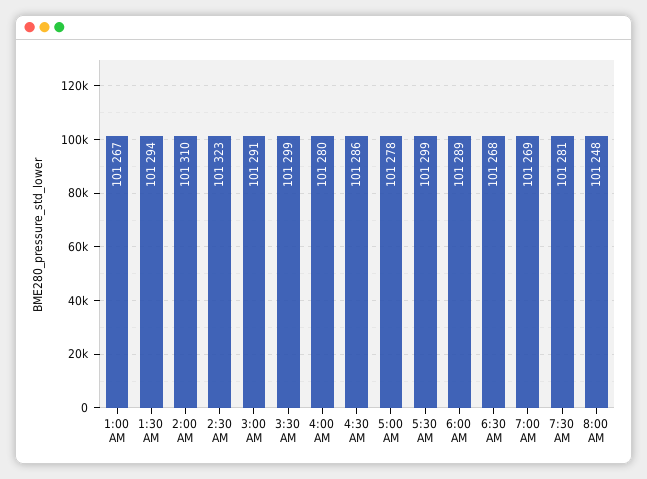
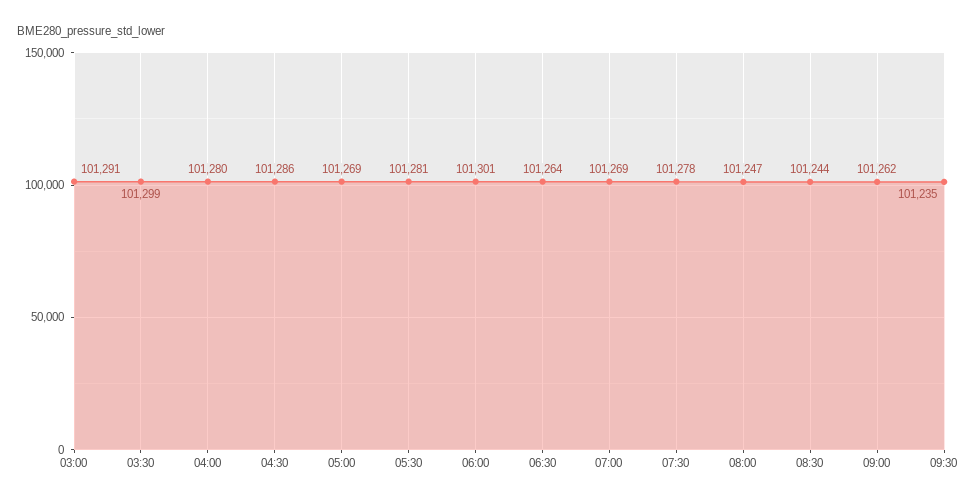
1:00 AM: 101267 -> none
1:30 AM: 101294 -> none
2:00 AM: 101310 -> none
2:30 AM: 101323 -> none
5:00 AM: 101278 -> 101269
5:30 AM: 101299 -> 101281
6:00 AM: 101289 -> 101301
6:30 AM: 101268 -> 101264
7:30 AM: 101281 -> 101278
8:00 AM: 101248 -> 101247
08:30: none -> 101244
09:00: none -> 101262
09:30: none -> 101235

